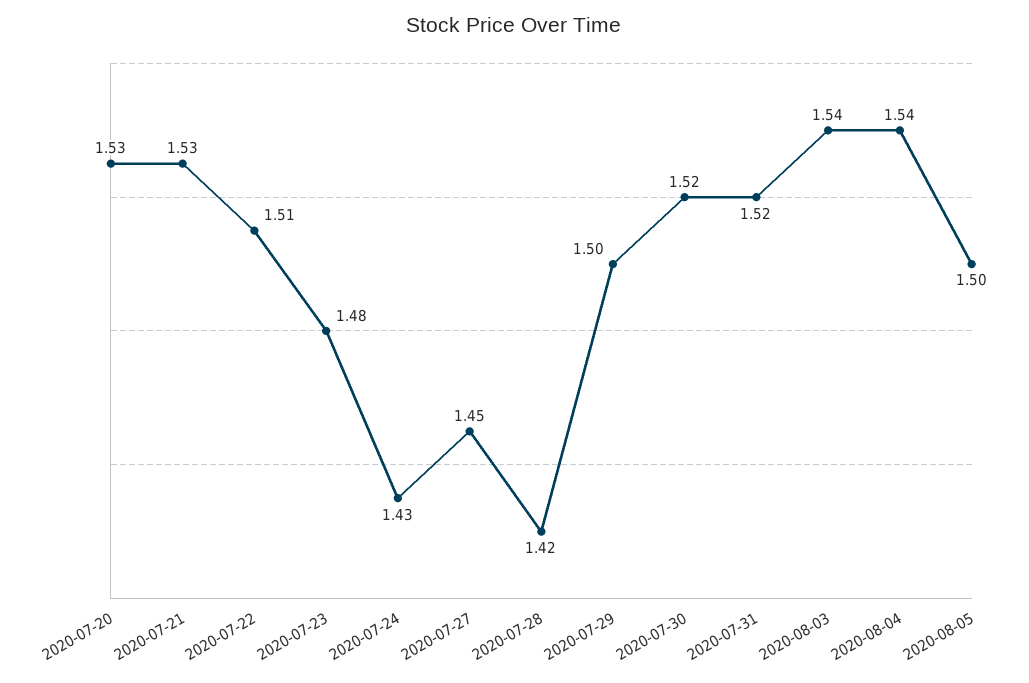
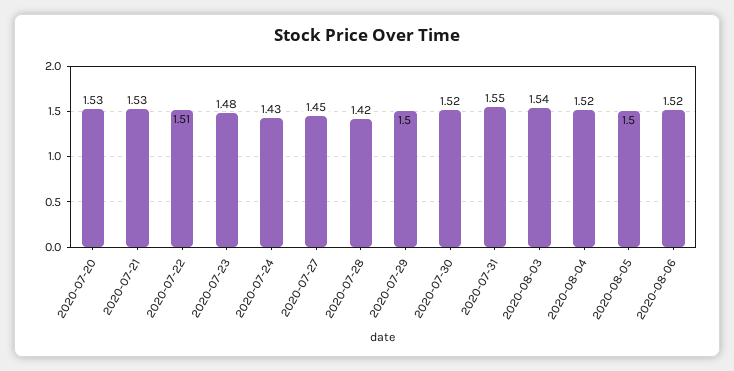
2020-07-31: 1.52 -> 1.55
2020-08-04: 1.54 -> 1.52
2020-08-06: none -> 1.52

